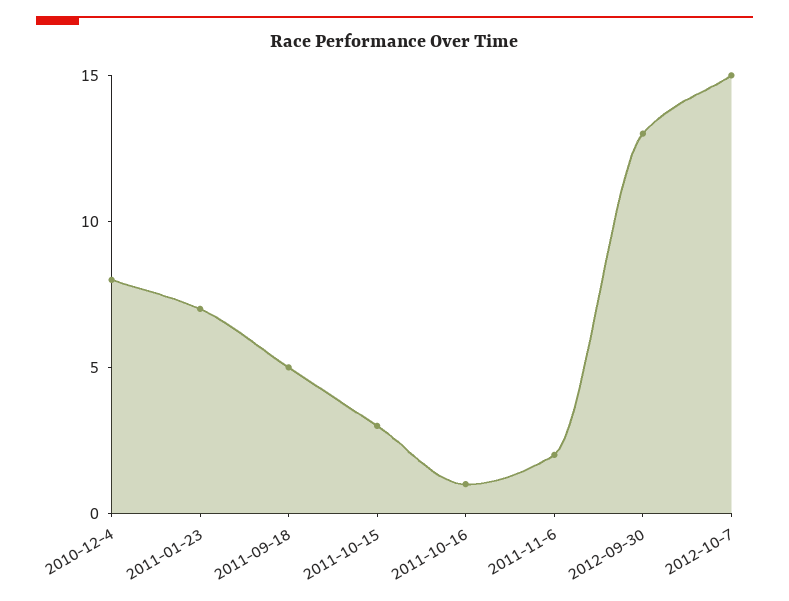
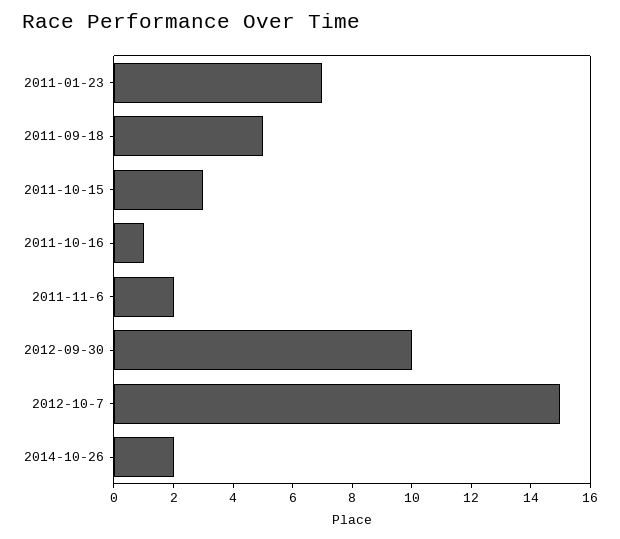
2010-12-4: 8 -> none
2012-09-30: 13 -> 10
2014-10-26: none -> 2

